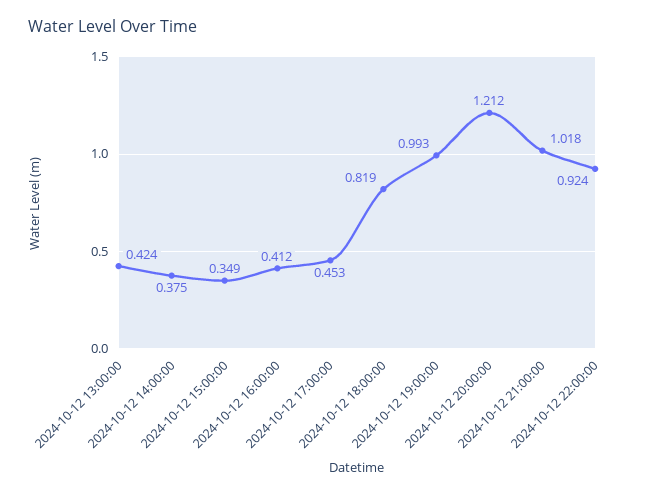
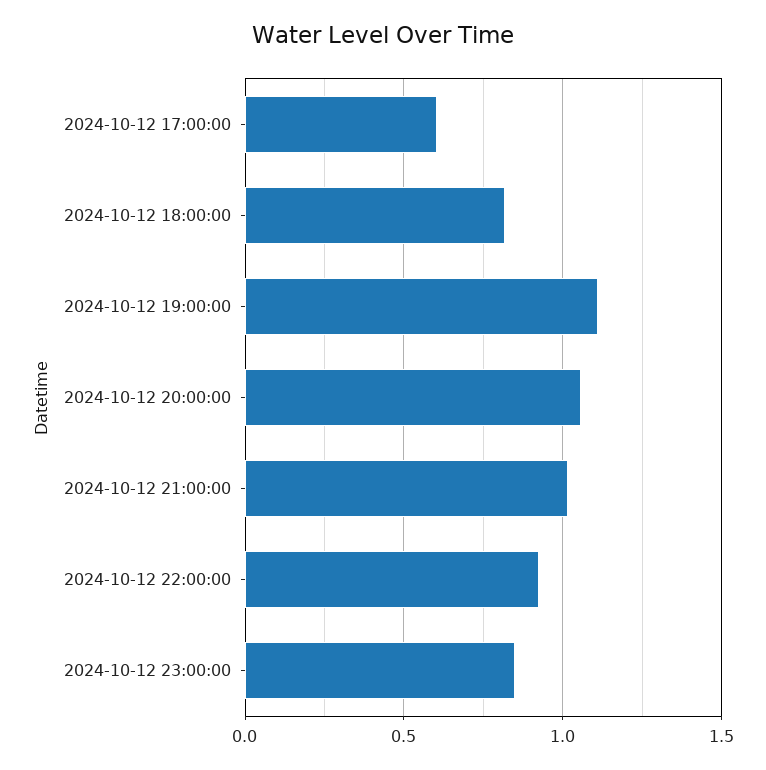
2024-10-12 13:00:00: 0.424 -> none
2024-10-12 14:00:00: 0.375 -> none
2024-10-12 15:00:00: 0.349 -> none
2024-10-12 16:00:00: 0.412 -> none
2024-10-12 17:00:00: 0.453 -> 0.6
2024-10-12 19:00:00: 0.993 -> 1.1
2024-10-12 20:00:00: 1.212 -> 1.05
2024-10-12 23:00:00: none -> 0.85

